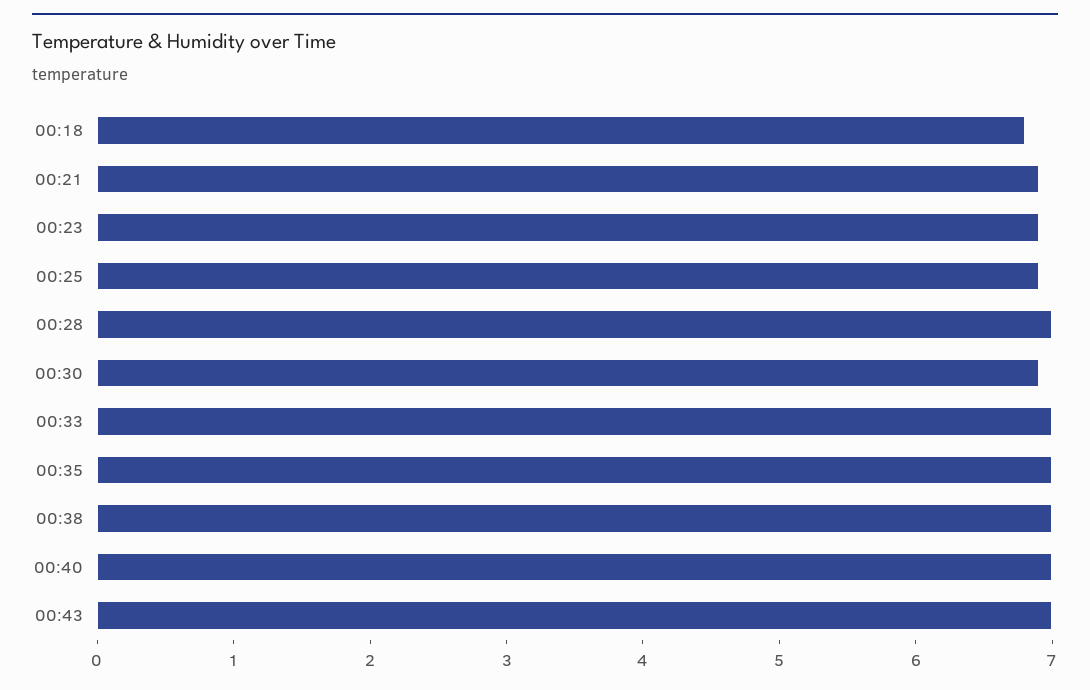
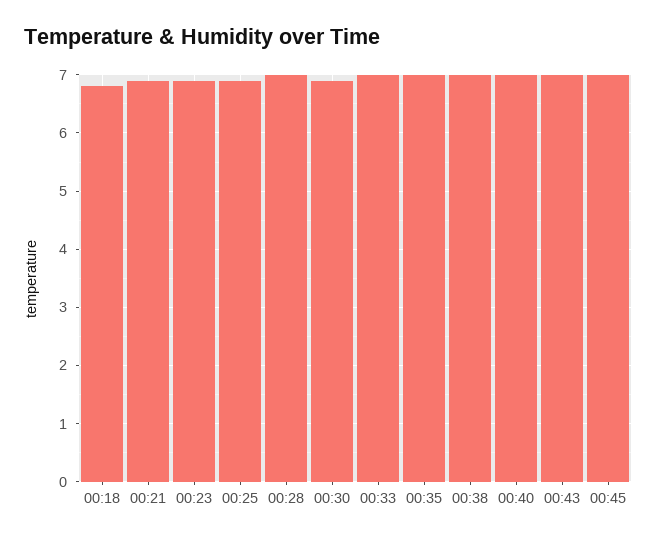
00:45: none -> 7

